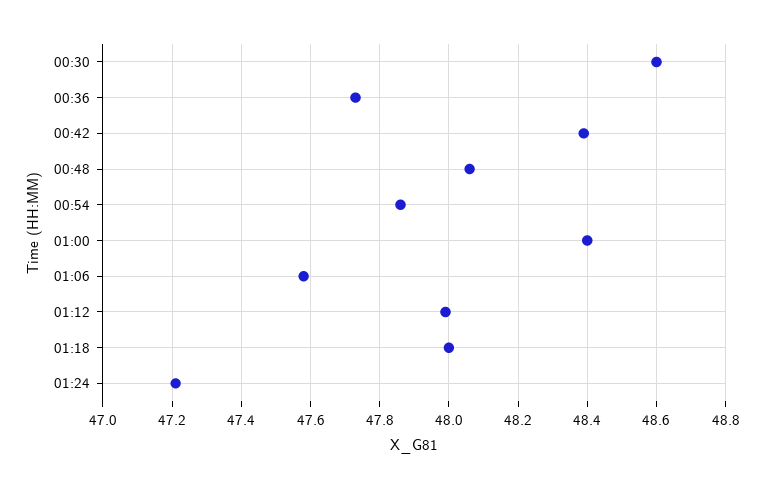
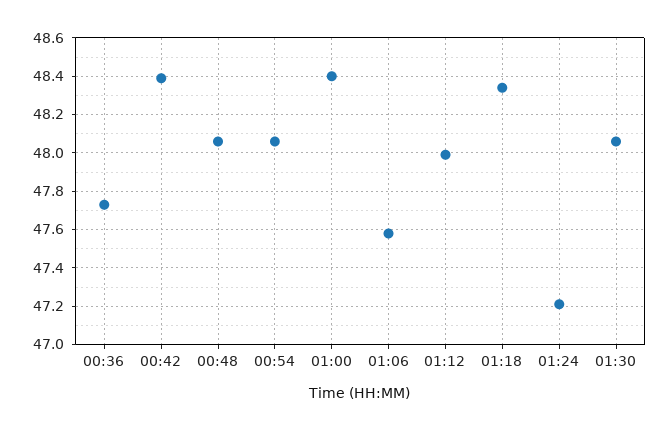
00:30: 48.6 -> none
00:54: 47.85 -> 48.05
01:18: 48 -> 48.35
01:30: none -> 48.05

